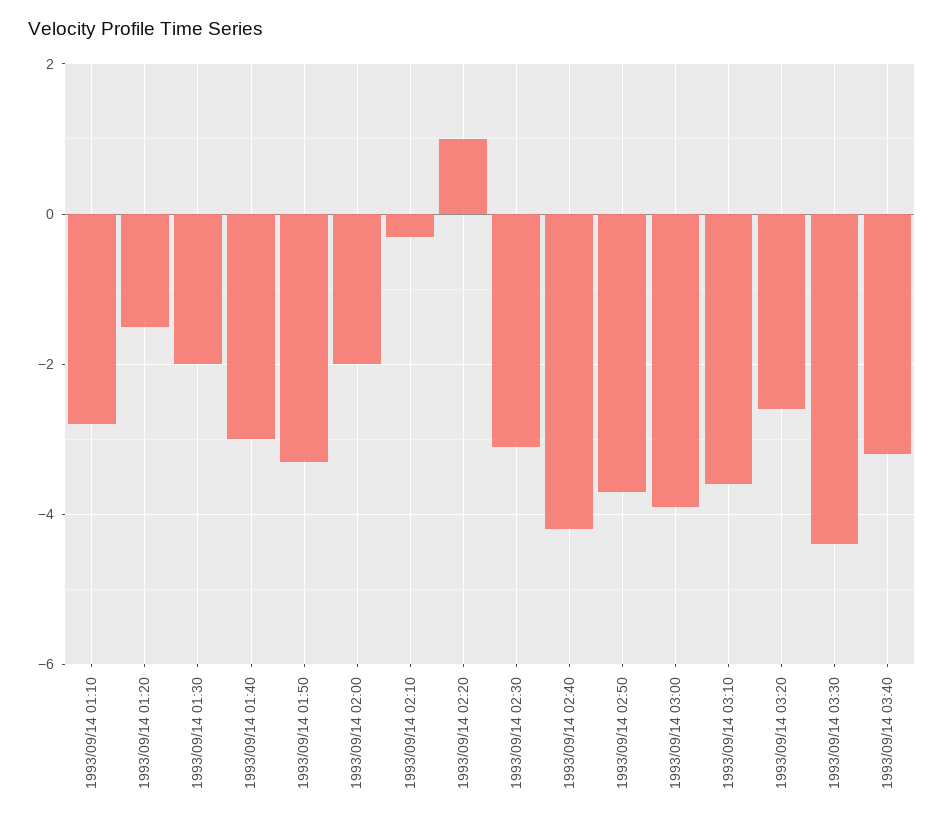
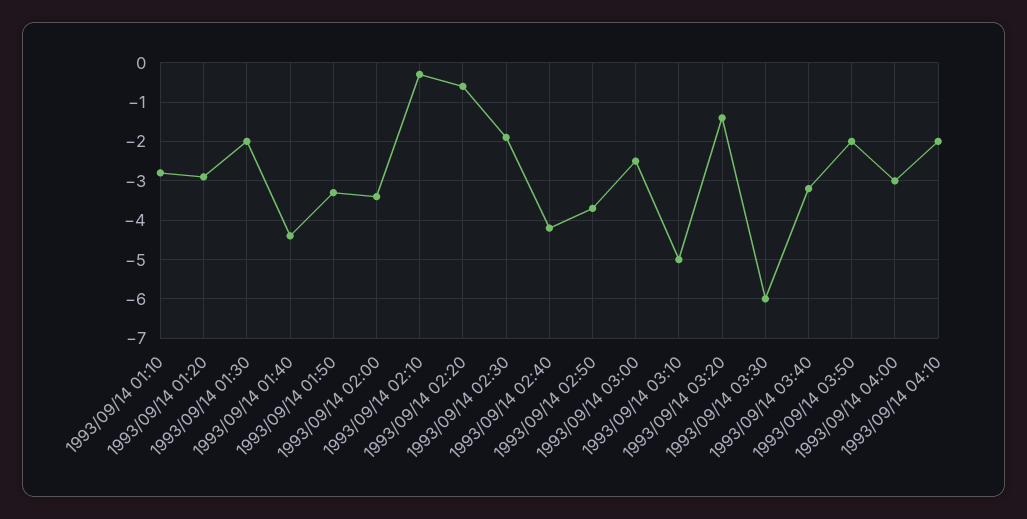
1993/09/14 01:20: -1.5 -> -3
1993/09/14 01:40: -3 -> -4.5
1993/09/14 02:00: -2 -> -3.5
1993/09/14 02:20: 1 -> -0.5
1993/09/14 02:30: -3 -> -2
1993/09/14 03:00: -4 -> -2.5
1993/09/14 03:10: -3.5 -> -5
1993/09/14 03:20: -2.5 -> -1.5
1993/09/14 03:30: -4.5 -> -6
1993/09/14 03:50: none -> -2
1993/09/14 04:00: none -> -3
1993/09/14 04:10: none -> -2

